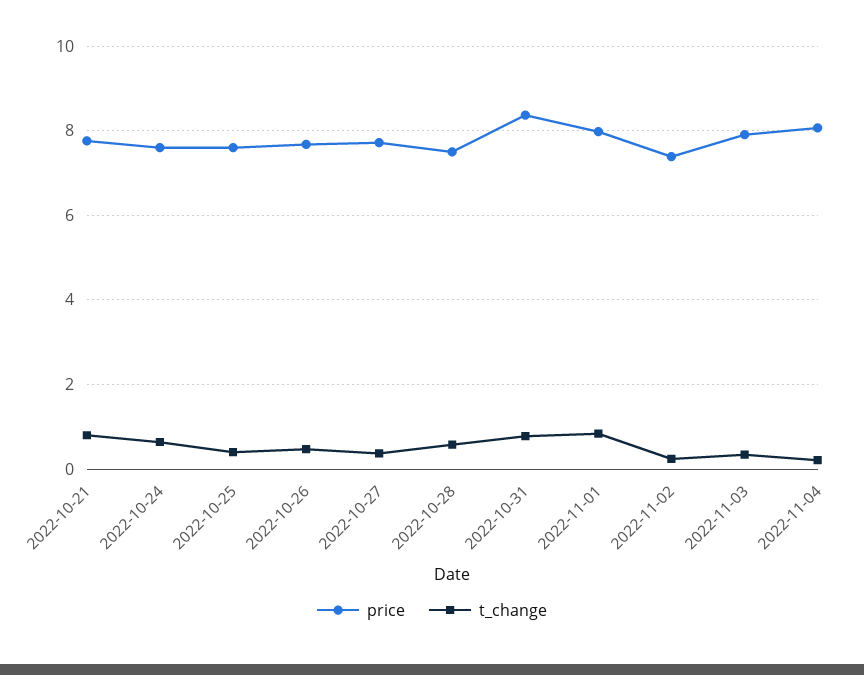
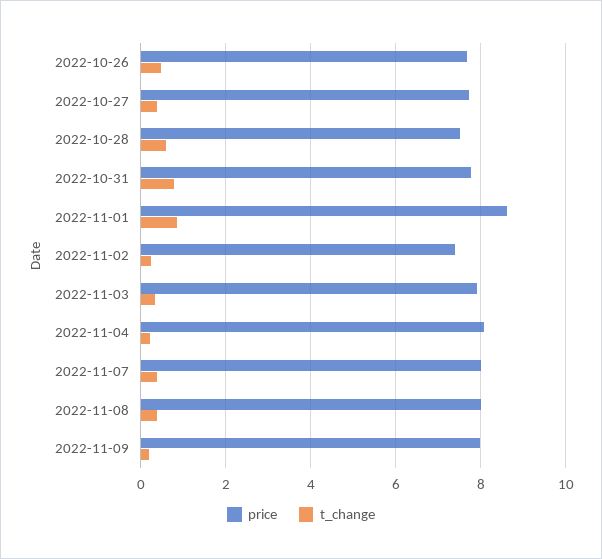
price, 2022-10-21: 7.8 -> none
t_change, 2022-10-21: 0.8 -> none
price, 2022-10-24: 7.6 -> none
t_change, 2022-10-24: 0.6 -> none
price, 2022-10-25: 7.6 -> none
t_change, 2022-10-25: 0.4 -> none
price, 2022-10-31: 8.4 -> 7.8
price, 2022-11-01: 8 -> 8.6
price, 2022-11-07: none -> 8
t_change, 2022-11-07: none -> 0.4
price, 2022-11-08: none -> 8
t_change, 2022-11-08: none -> 0.4
price, 2022-11-09: none -> 8
t_change, 2022-11-09: none -> 0.2

